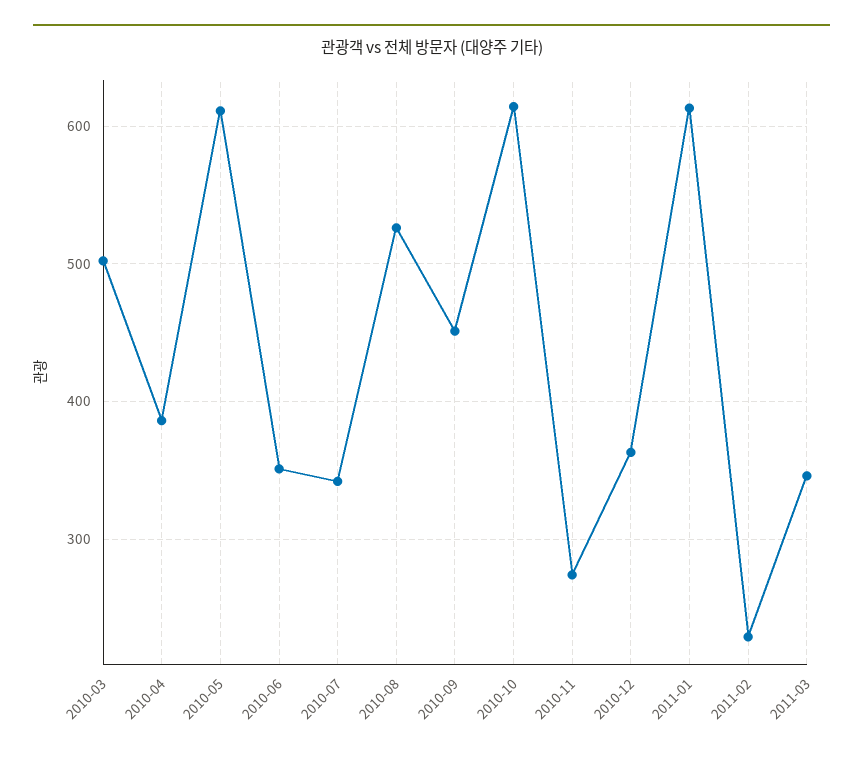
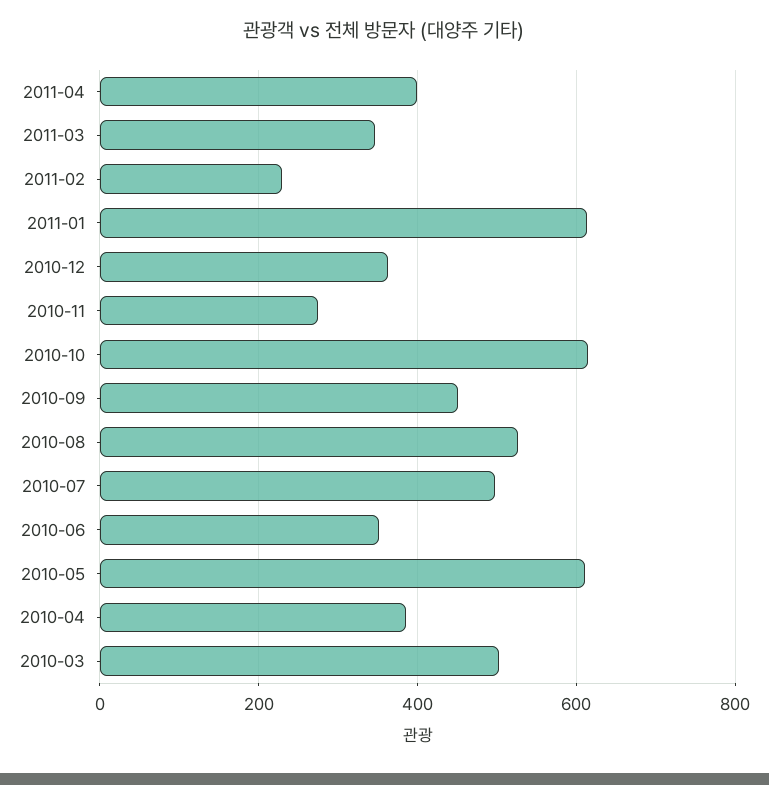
2010-07: 340 -> 500
2011-04: none -> 400

